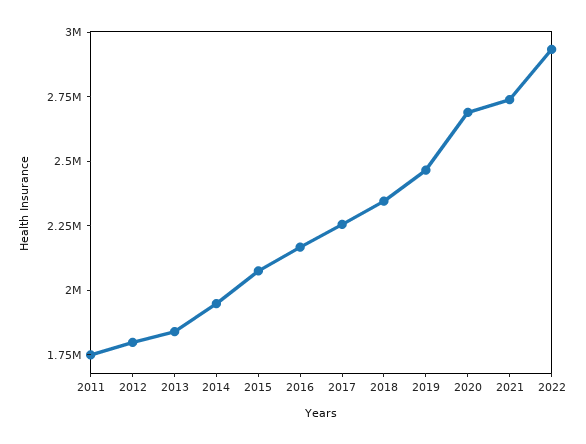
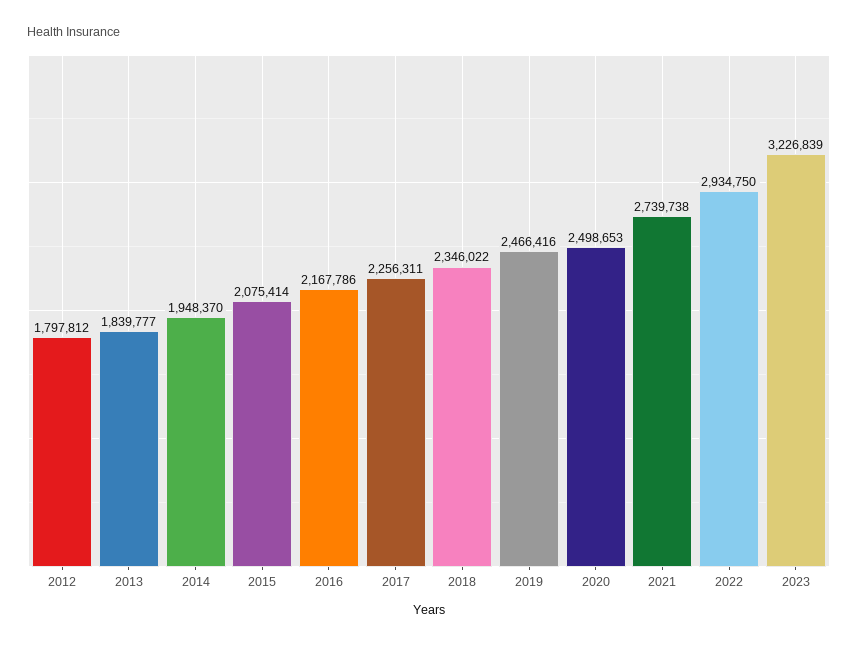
2011: 1750000 -> none
2020: 2700000 -> 2498653
2023: none -> 3226839

